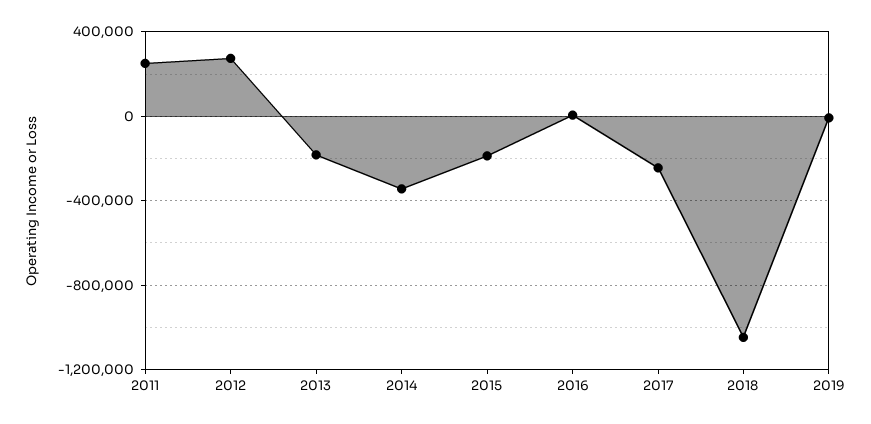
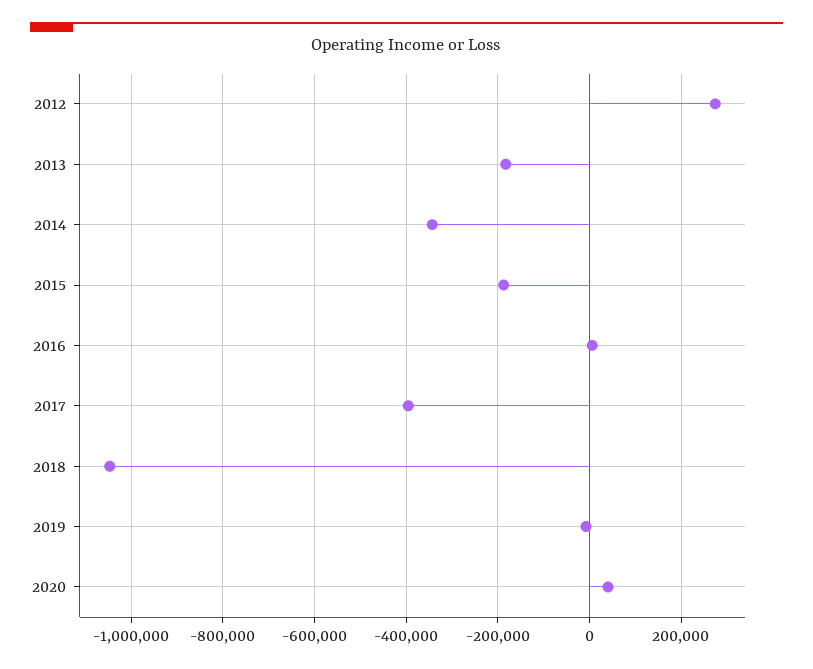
2011: 250000 -> none
2017: -250000 -> -400000
2020: none -> 40000

